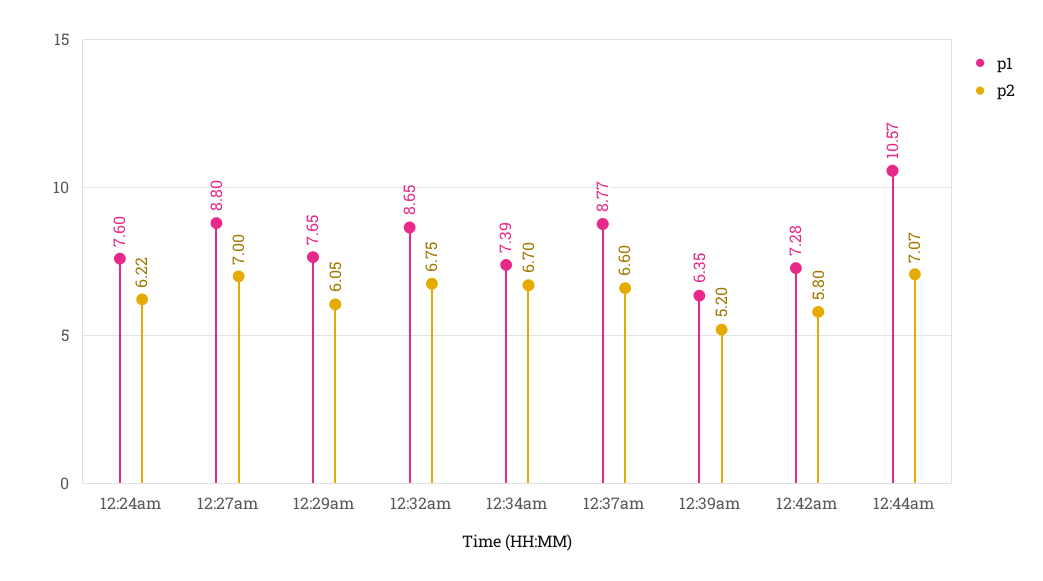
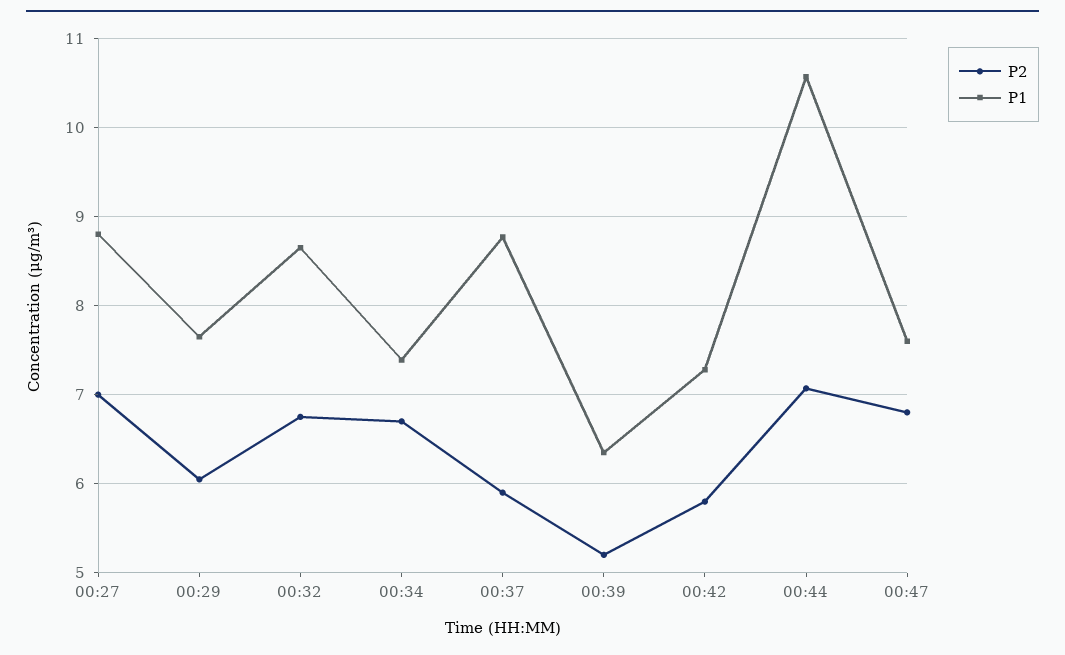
p1, 12:24am: 7.6 -> none
p2, 12:24am: 6.22 -> none
p2, 12:37am: 6.6 -> 5.9
p2, 00:47: none -> 6.8
p1, 00:47: none -> 7.6

